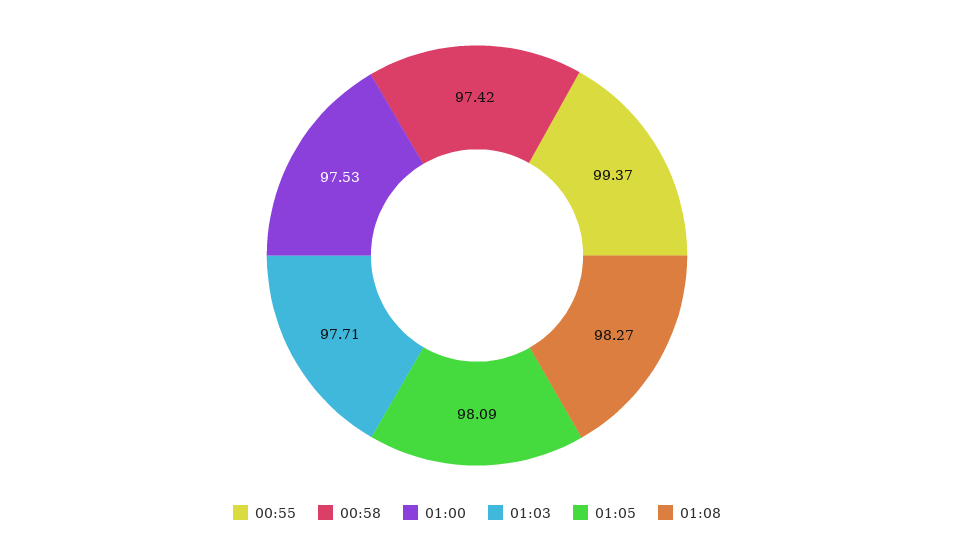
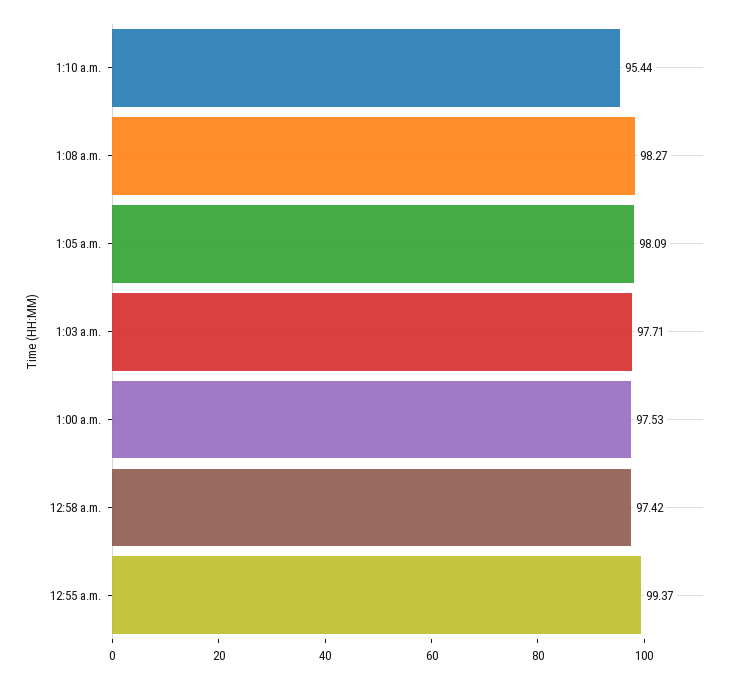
1:10 a.m.: none -> 95.44

